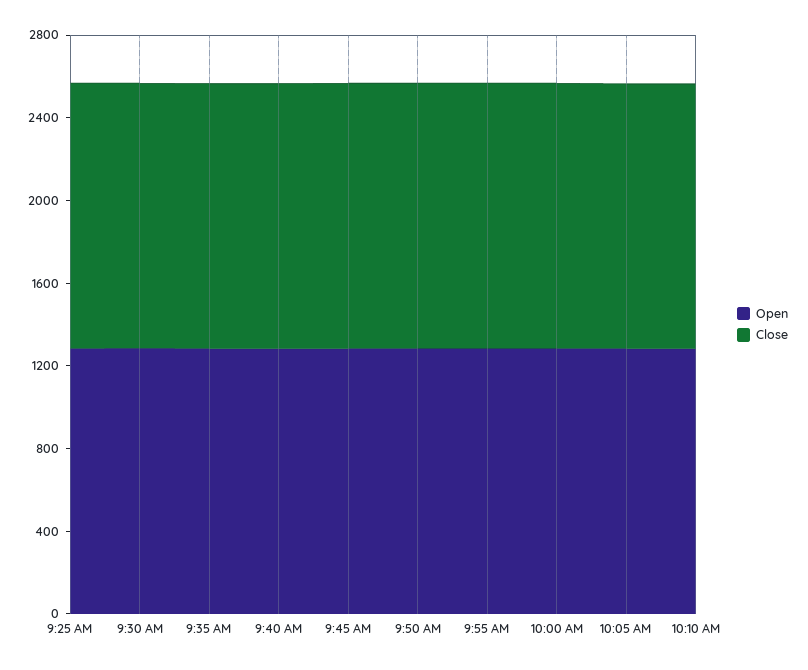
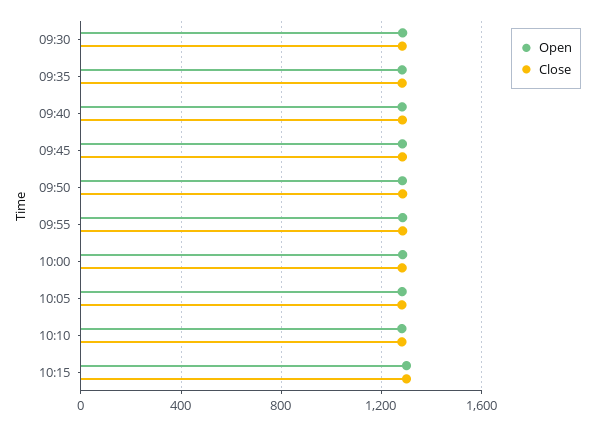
Open, 9:25 AM: 1300 -> none
Close, 9:25 AM: 1300 -> none
Open, 10:15: none -> 1300
Close, 10:15: none -> 1300

